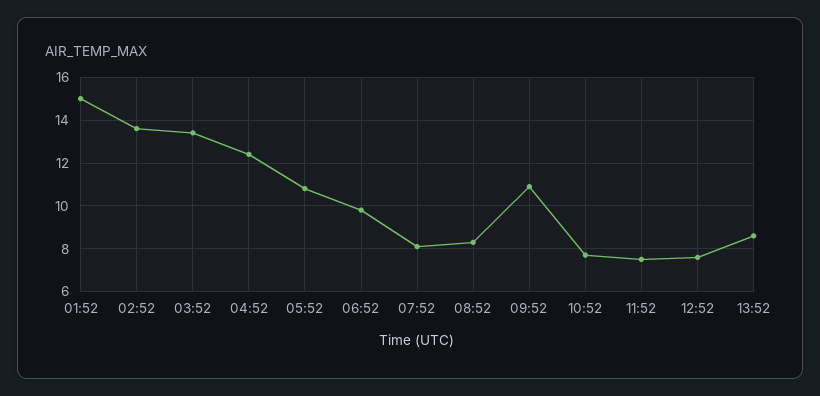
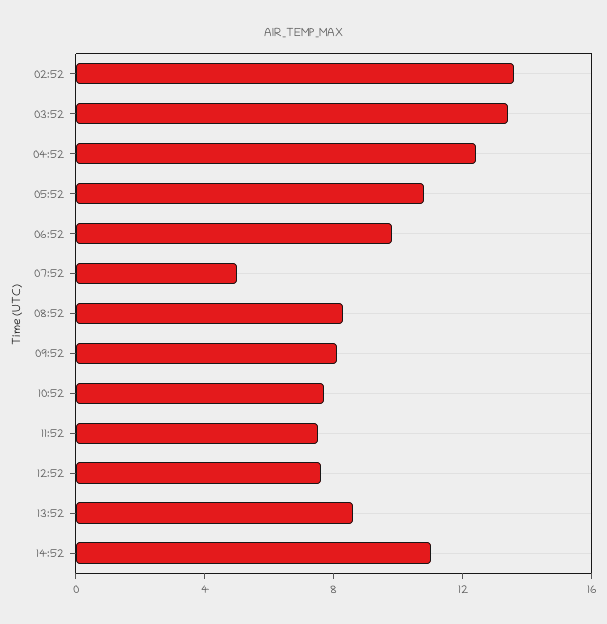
01:52: 15 -> none
07:52: 8 -> 5
09:52: 11 -> 8
14:52: none -> 11

